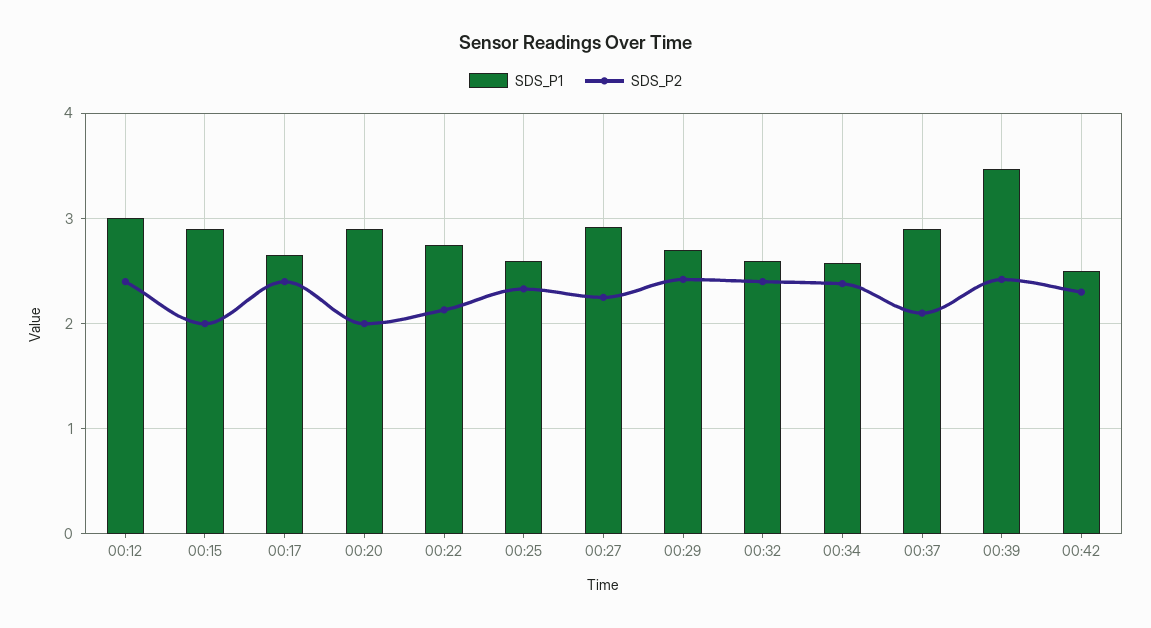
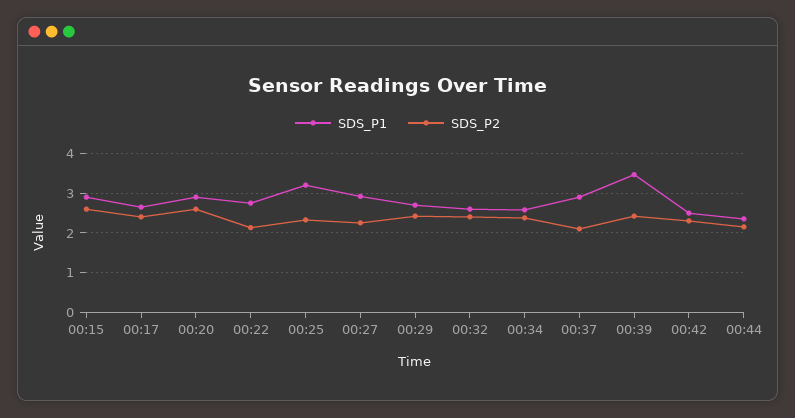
SDS_P1, 00:12: 3 -> none
SDS_P2, 00:12: 2.4 -> none
SDS_P2, 00:15: 2 -> 2.6
SDS_P2, 00:20: 2 -> 2.6
SDS_P1, 00:25: 2.6 -> 3.2
SDS_P1, 00:44: none -> 2.4
SDS_P2, 00:44: none -> 2.2

